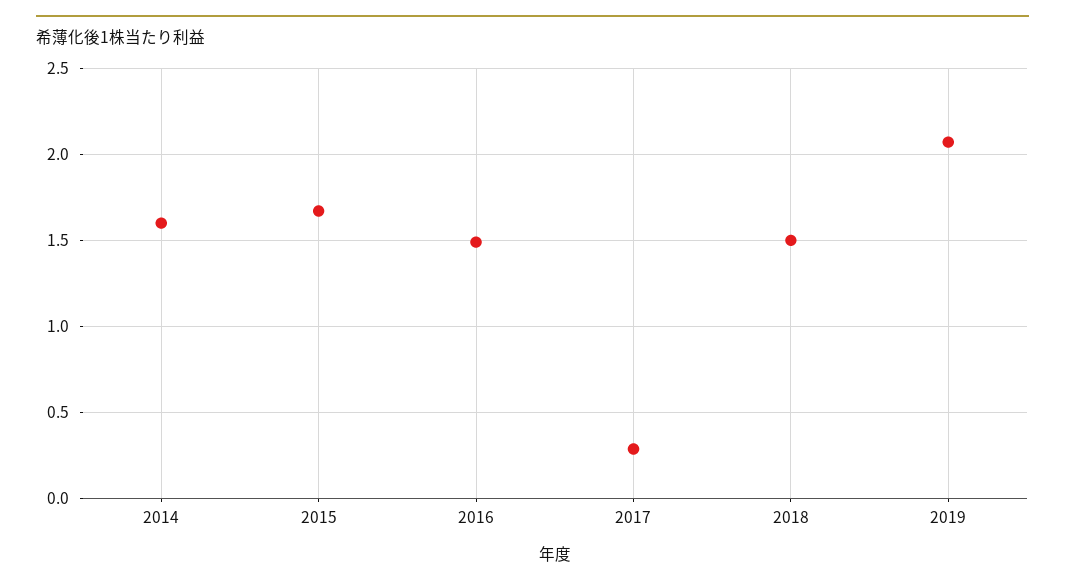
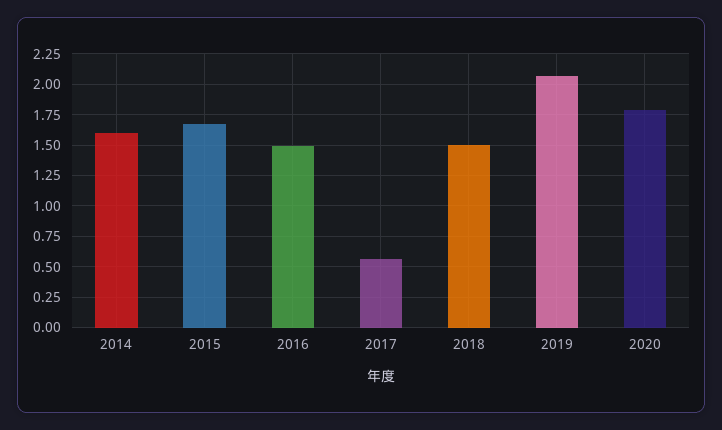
2017: 0.3 -> 0.55
2020: none -> 1.8

